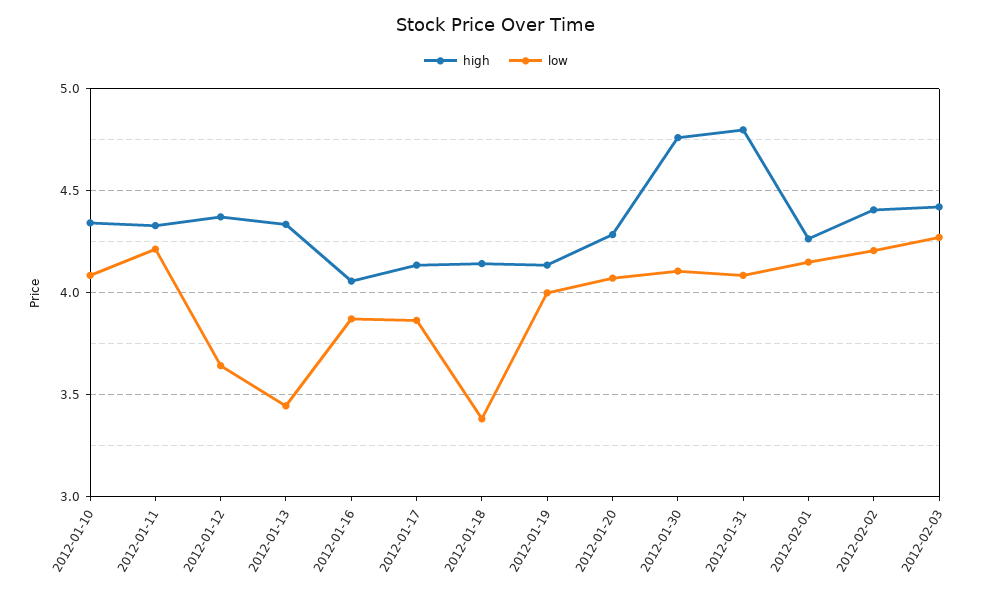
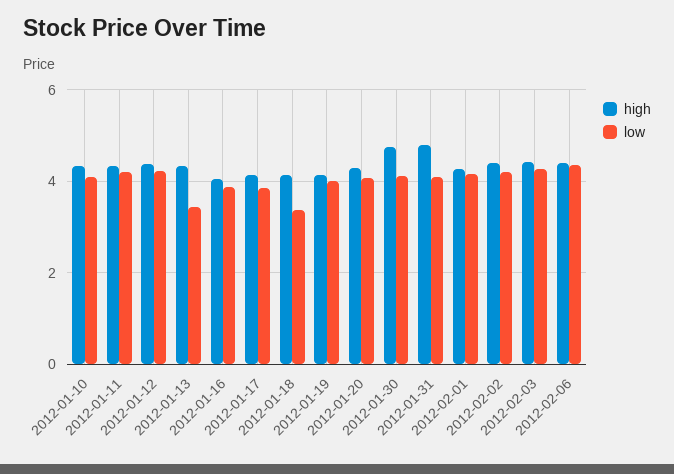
low, 2012-01-12: 3.65 -> 4.2
high, 2012-02-06: none -> 4.4
low, 2012-02-06: none -> 4.4

